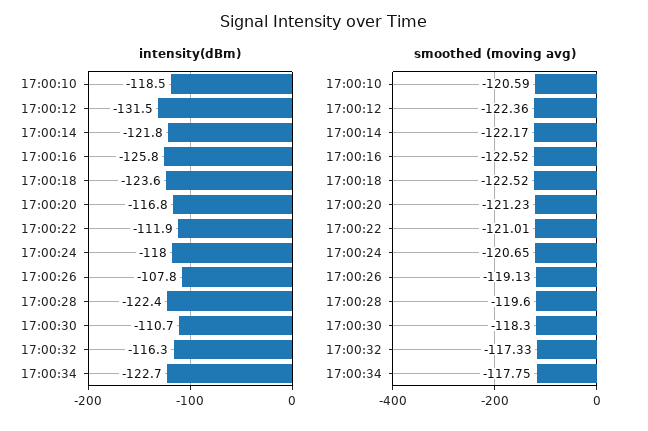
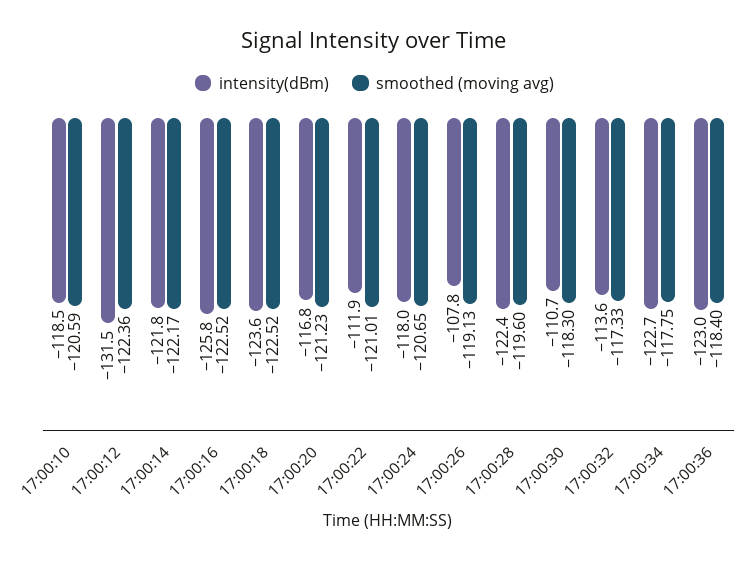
intensity(dBm), 17:00:32: -116.3 -> -113.6
intensity(dBm), 17:00:36: none -> -123
smoothed (moving avg), 17:00:36: none -> -118.4

